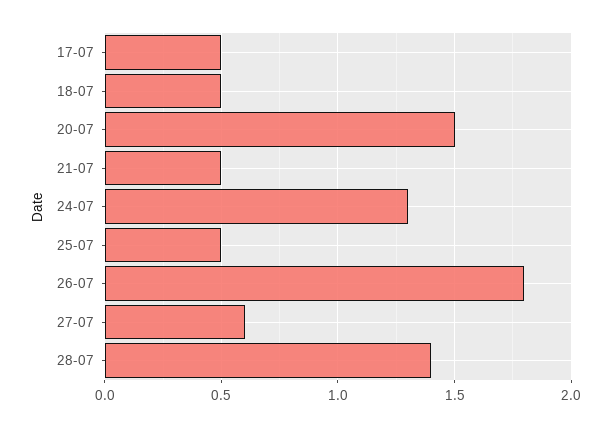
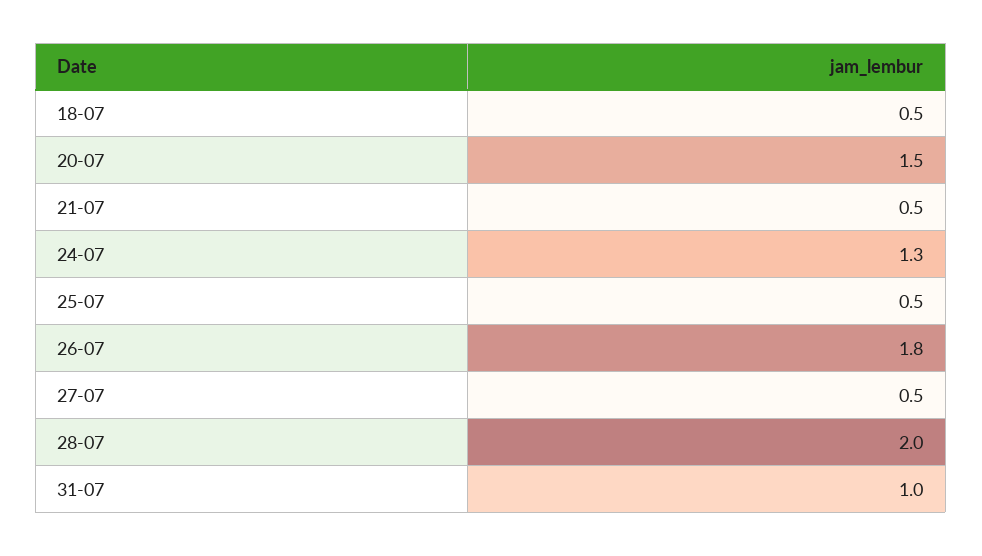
17-07: 0.5 -> none
27-07: 0.6 -> 0.5
28-07: 1.4 -> 2
31-07: none -> 1

